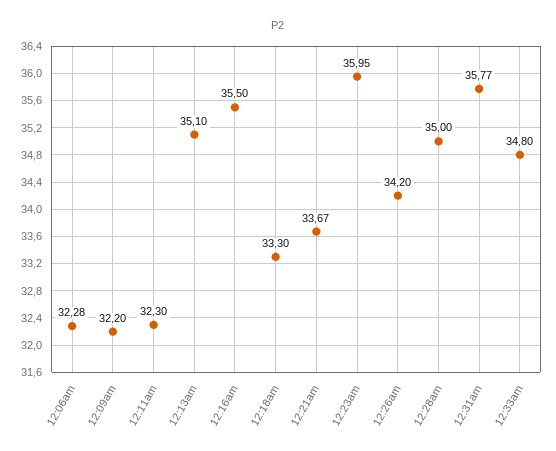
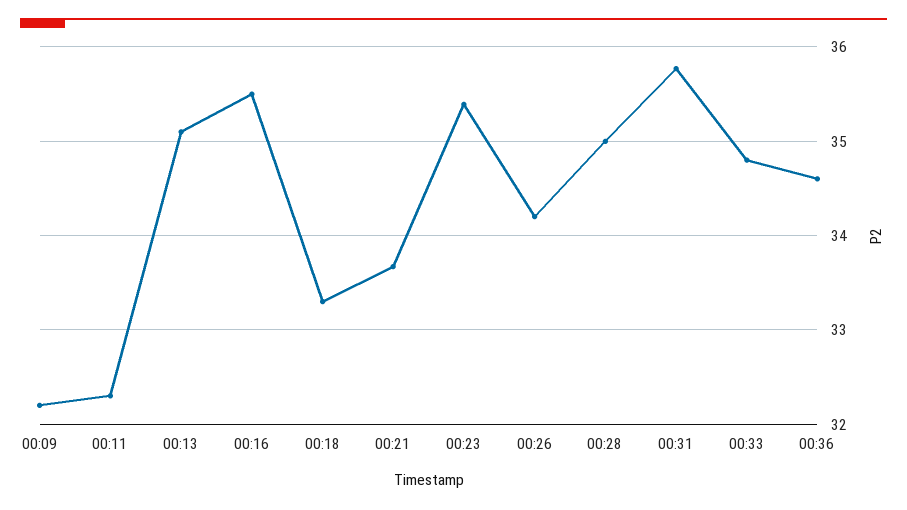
12:06am: 32.28 -> none
12:23am: 35.95 -> 35.4
00:36: none -> 34.6

